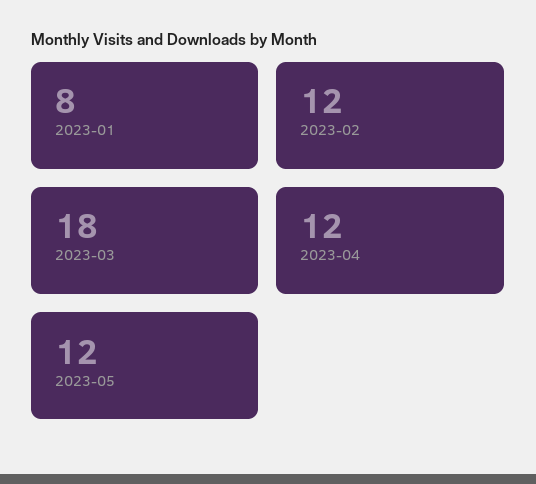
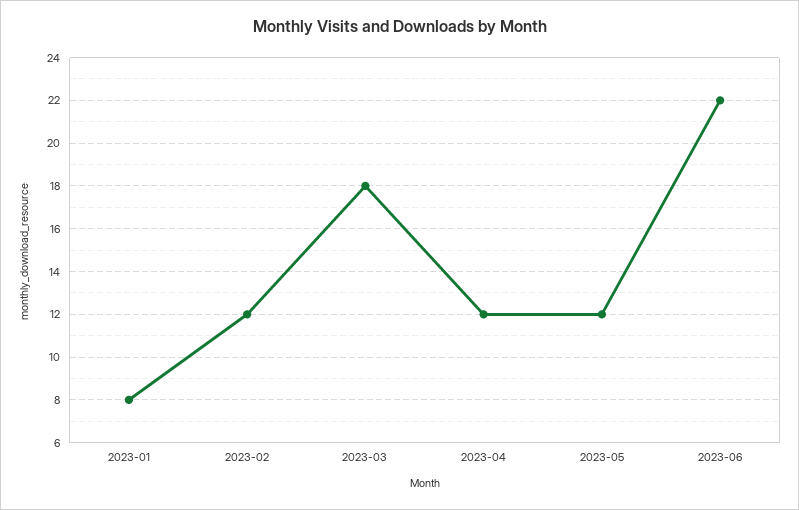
2023-06: none -> 22

